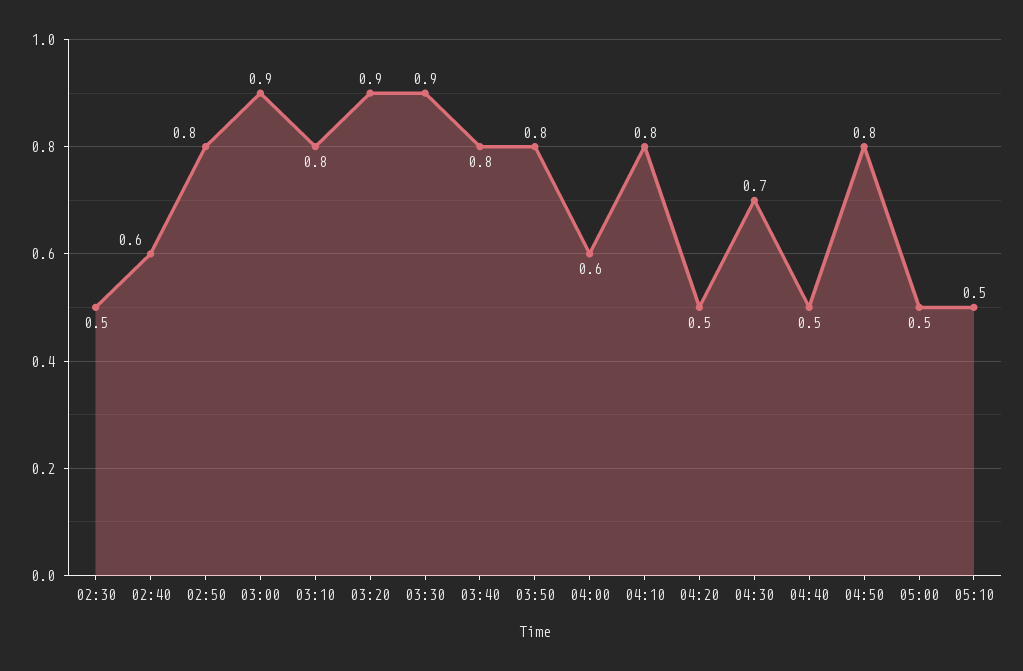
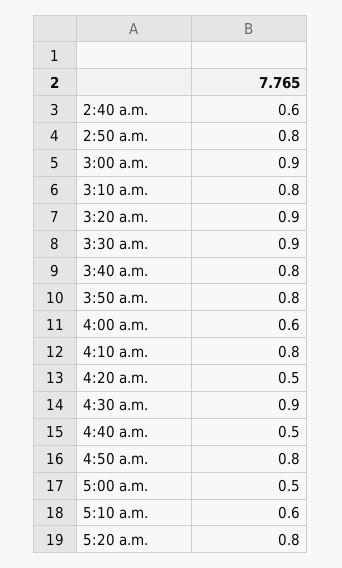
02:30: 0.5 -> none
04:30: 0.7 -> 0.9
05:10: 0.5 -> 0.6
5:20 a.m.: none -> 0.8

